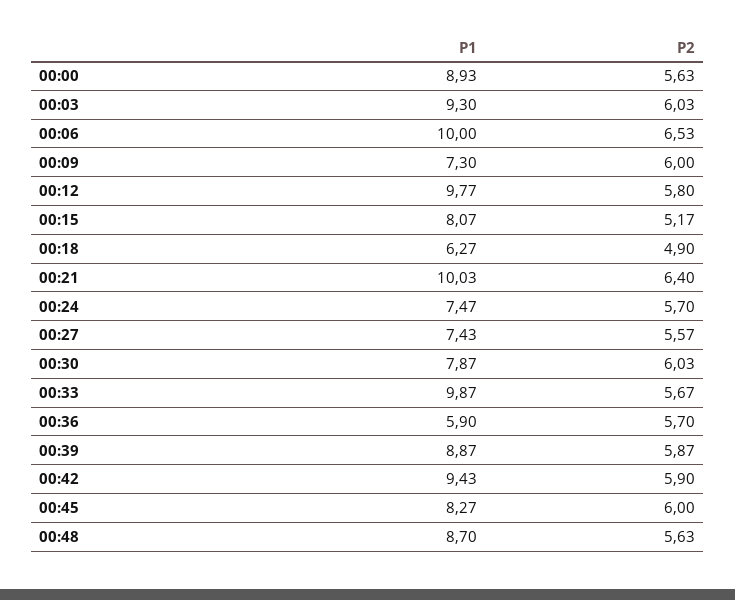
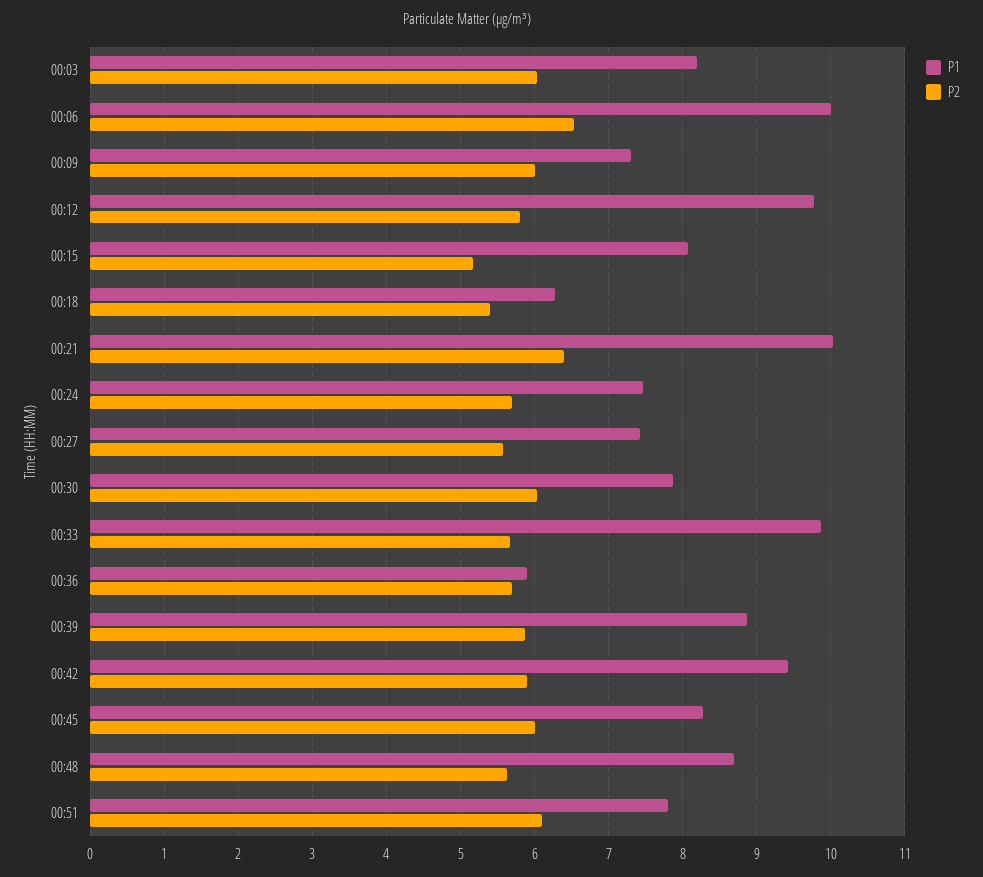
P1, 00:00: 8.93 -> none
P2, 00:00: 5.63 -> none
P1, 00:03: 9.3 -> 8.2
P2, 00:18: 4.9 -> 5.4
P1, 00:51: none -> 7.8
P2, 00:51: none -> 6.1

